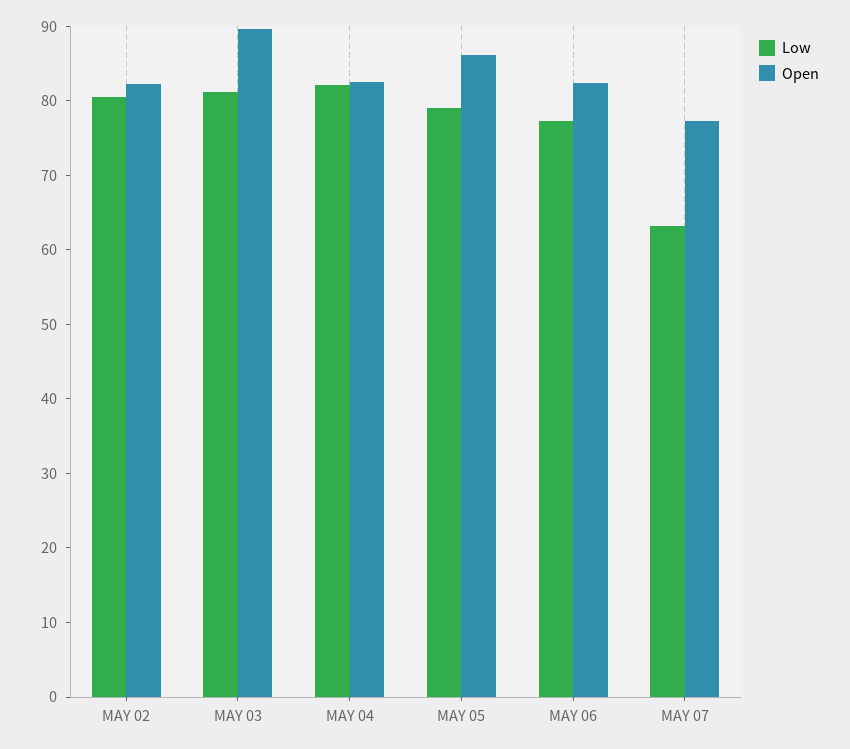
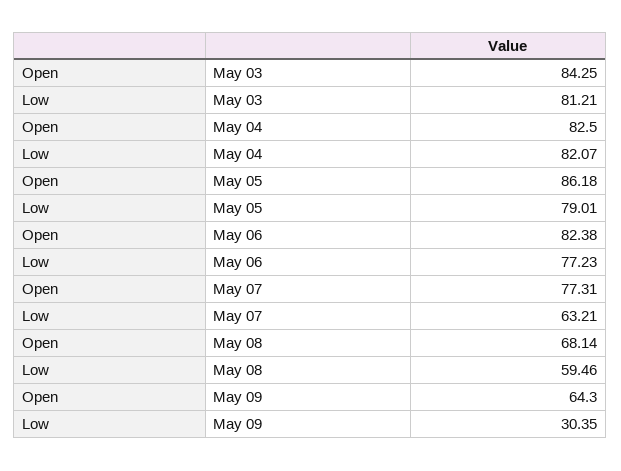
Low, MAY 02: 80 -> none
Open, MAY 02: 82 -> none
Open, MAY 03: 90 -> 84.25
Open, May 08: none -> 68.14
Low, May 08: none -> 59.46
Open, May 09: none -> 64.3
Low, May 09: none -> 30.35

